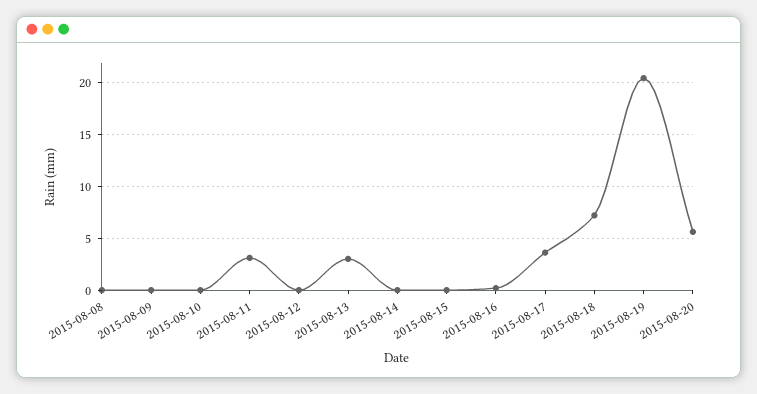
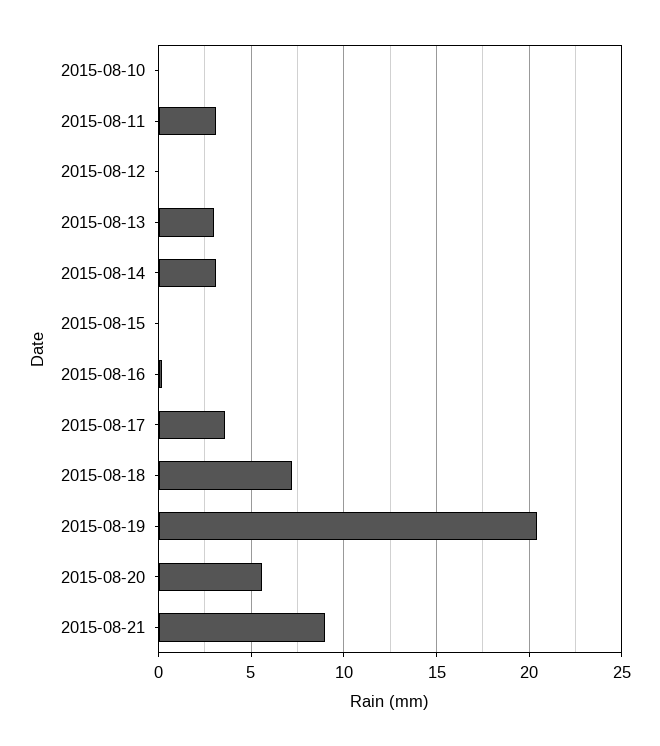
2015-08-08: 0 -> none
2015-08-09: 0 -> none
2015-08-14: 0 -> 3
2015-08-21: none -> 9

